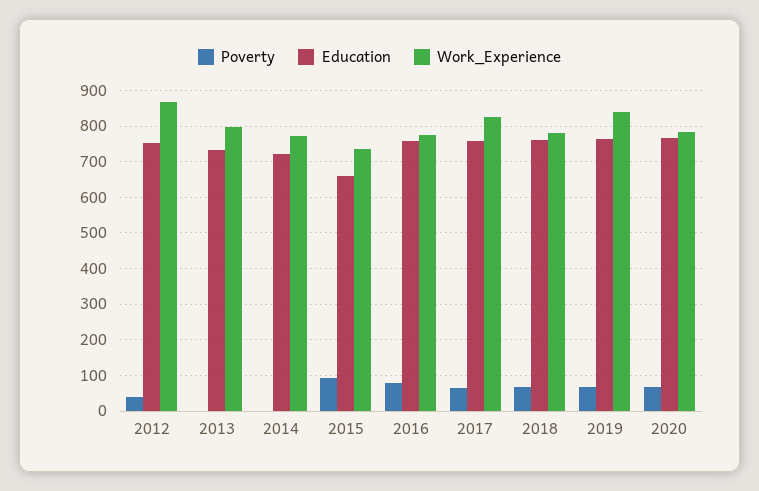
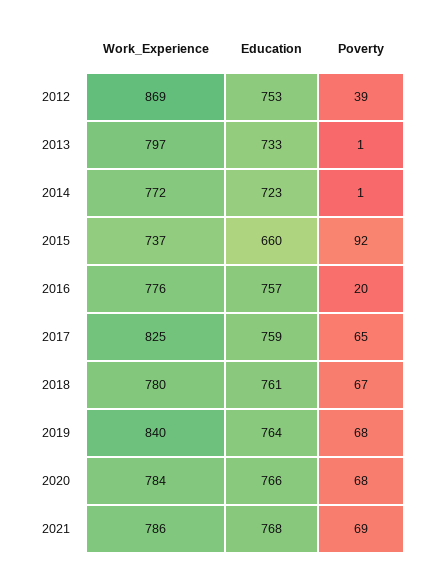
Poverty, 2016: 80 -> 20
Work_Experience, 2021: none -> 786
Education, 2021: none -> 768
Poverty, 2021: none -> 69

